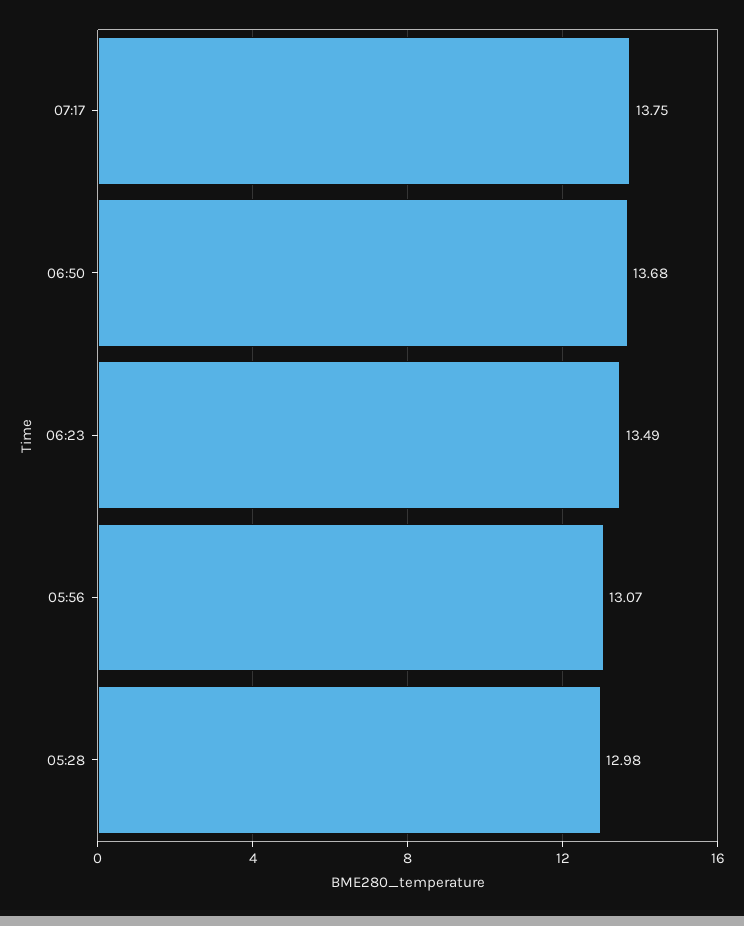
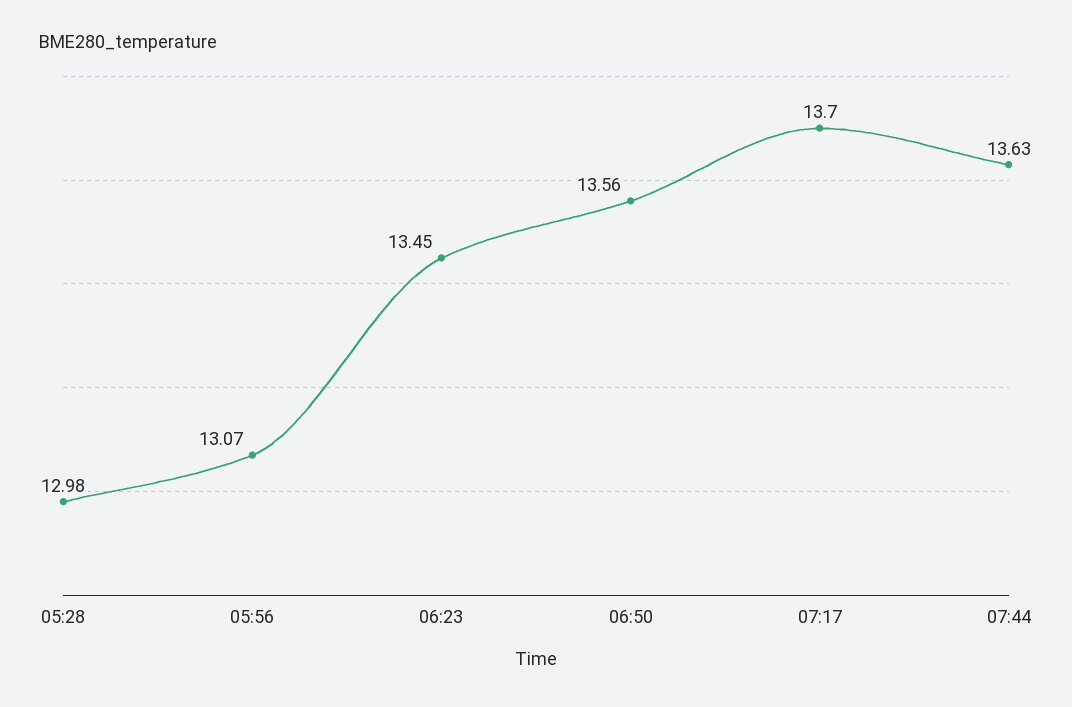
07:17: 13.75 -> 13.7
06:50: 13.68 -> 13.56
06:23: 13.49 -> 13.45
07:44: none -> 13.63

